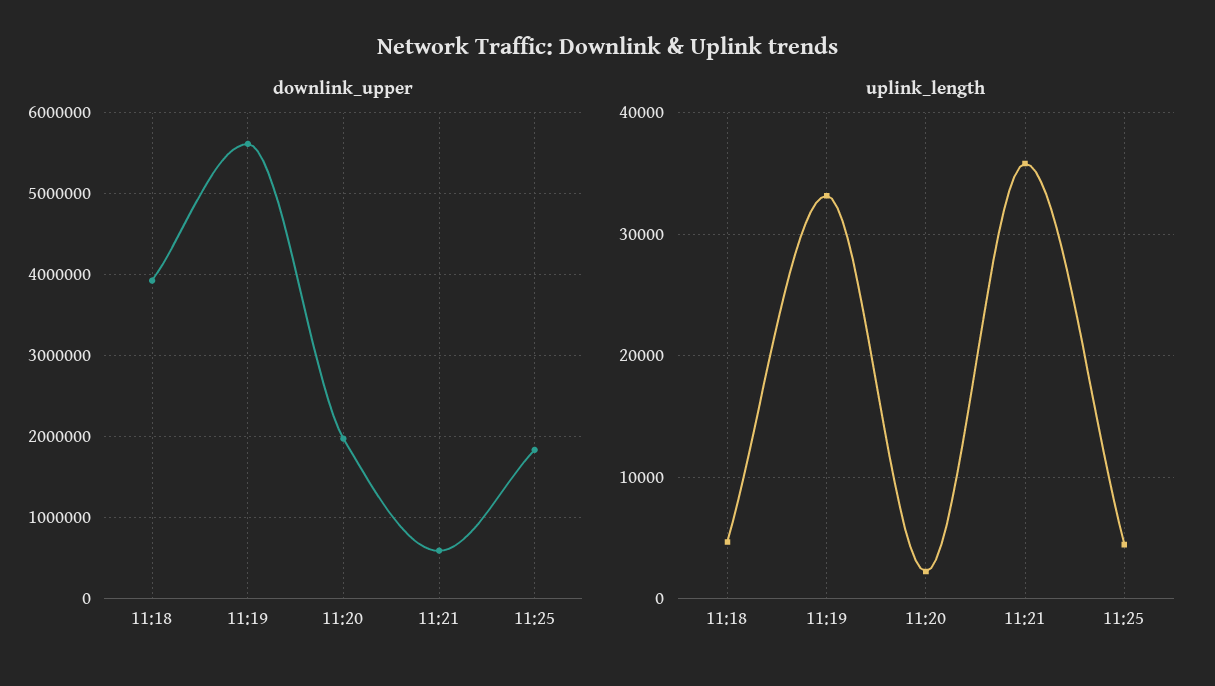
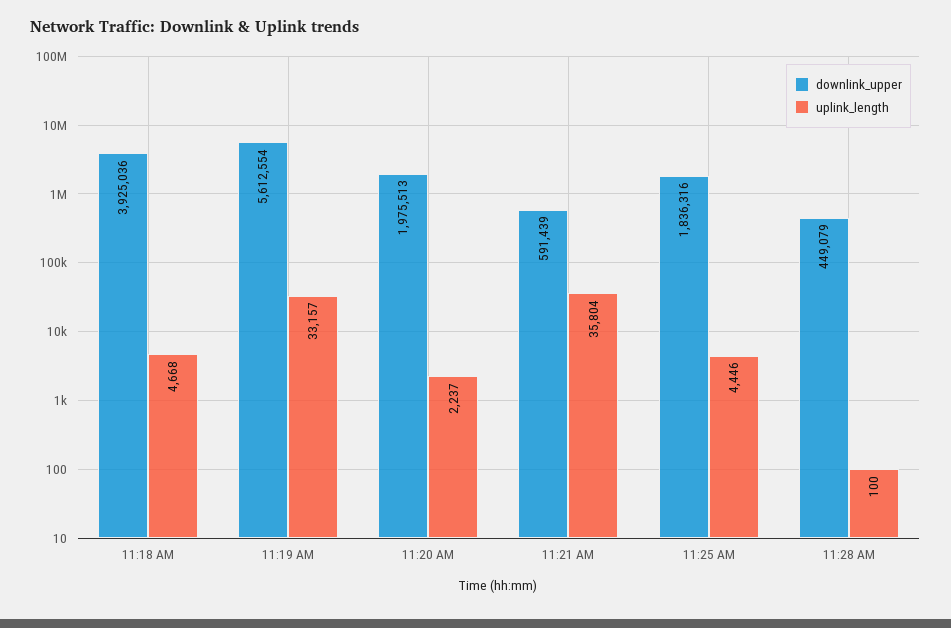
downlink_upper, 11:28 AM: none -> 449079
uplink_length, 11:28 AM: none -> 100

